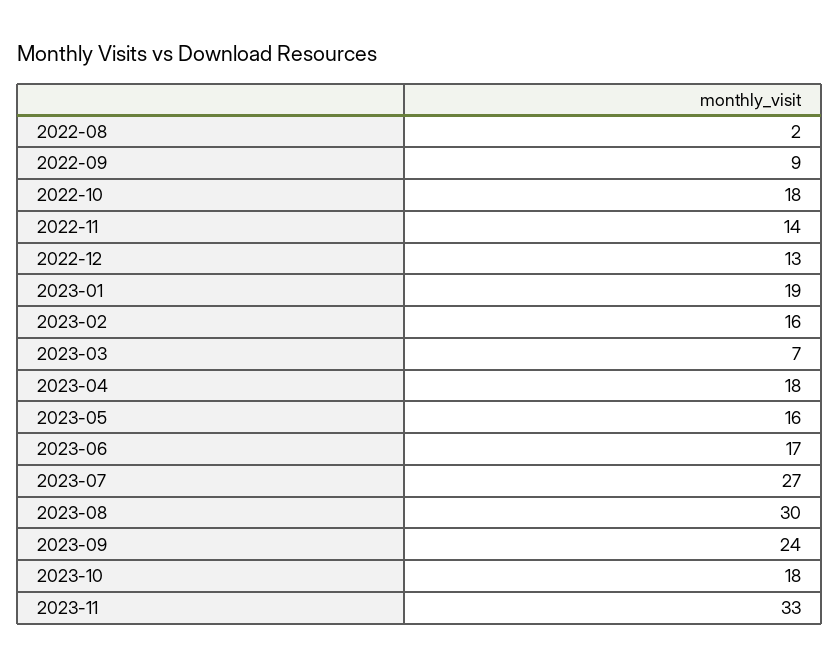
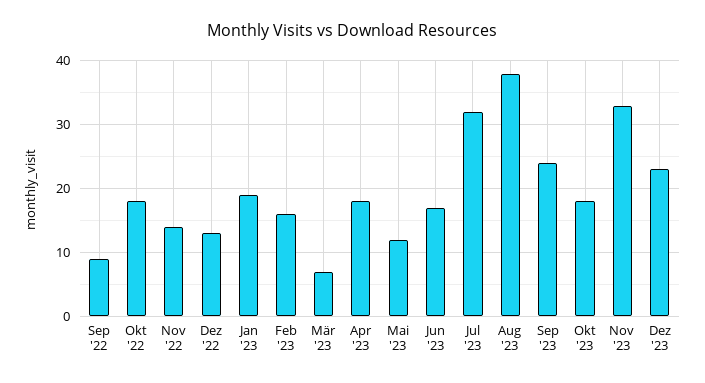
2022-08: 2 -> none
2023-05: 16 -> 12
2023-07: 27 -> 32
2023-08: 30 -> 38
Dez '23: none -> 23

